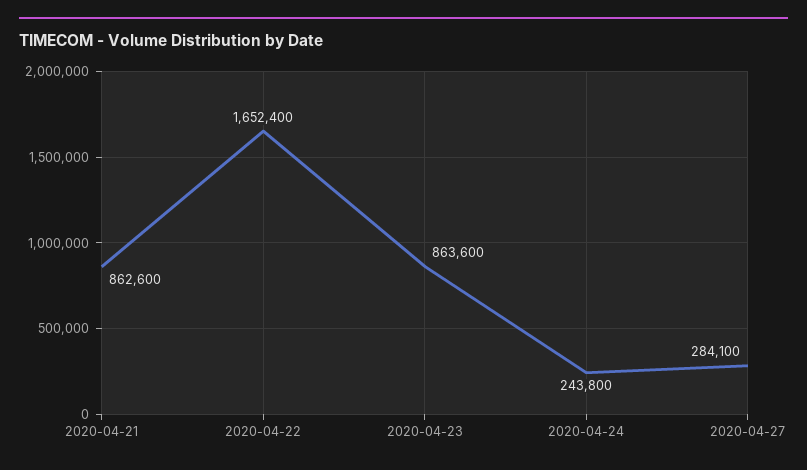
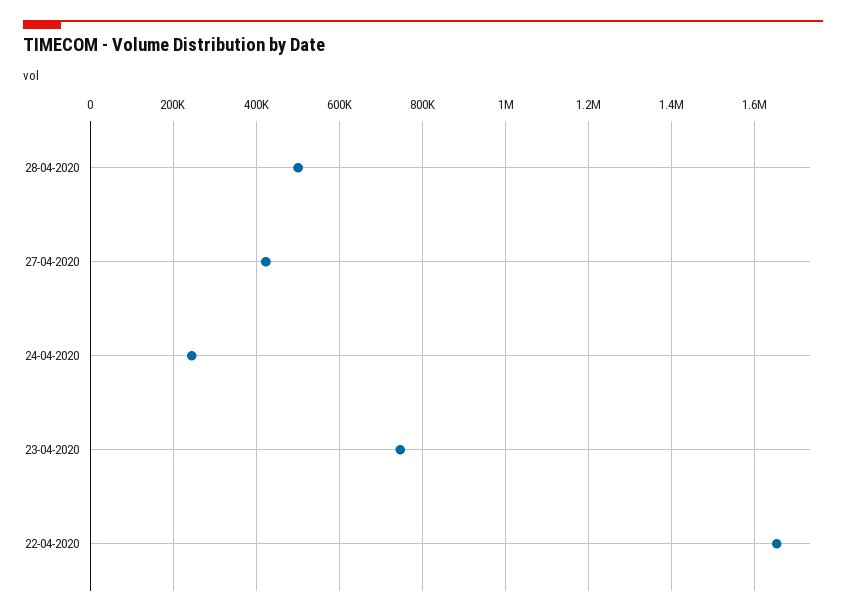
2020-04-21: 862600 -> none
2020-04-23: 863600 -> 740000
2020-04-27: 284100 -> 420000
28-04-2020: none -> 500000

